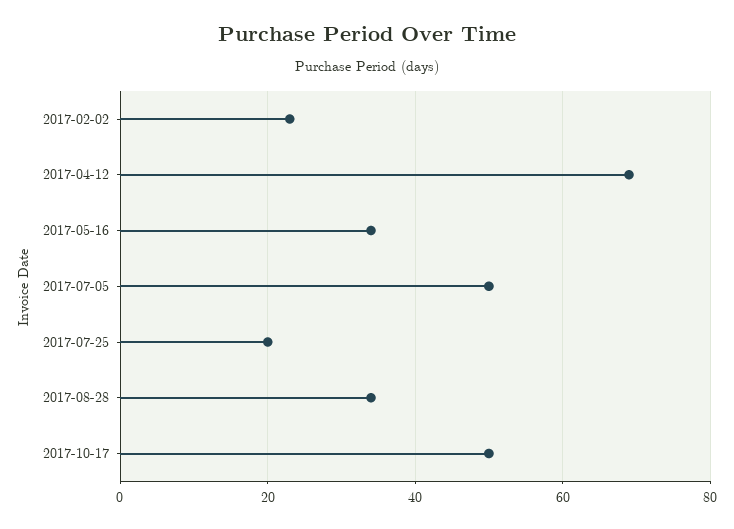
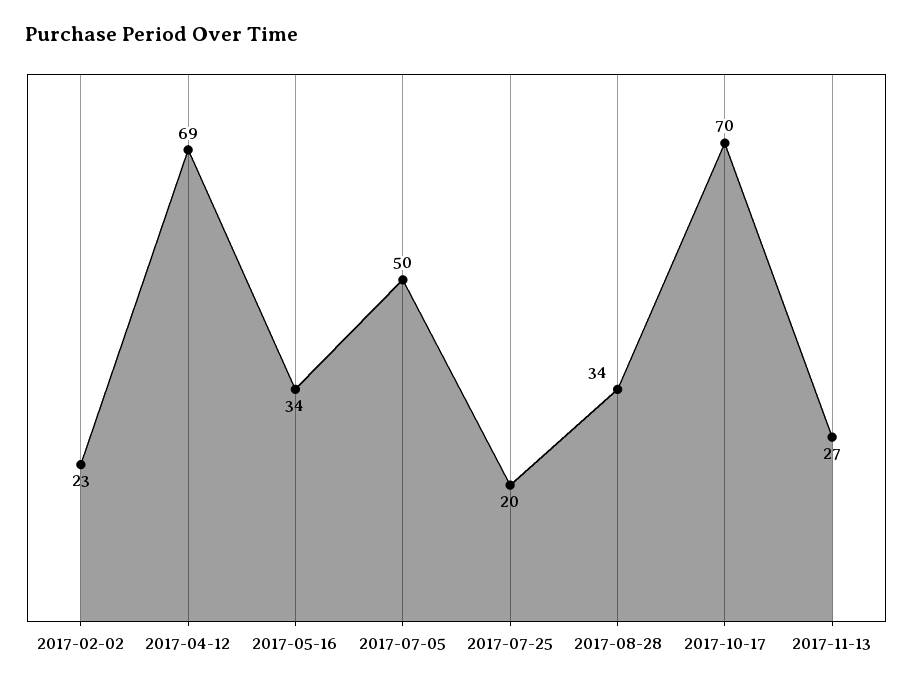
2017-10-17: 50 -> 70
2017-11-13: none -> 27

